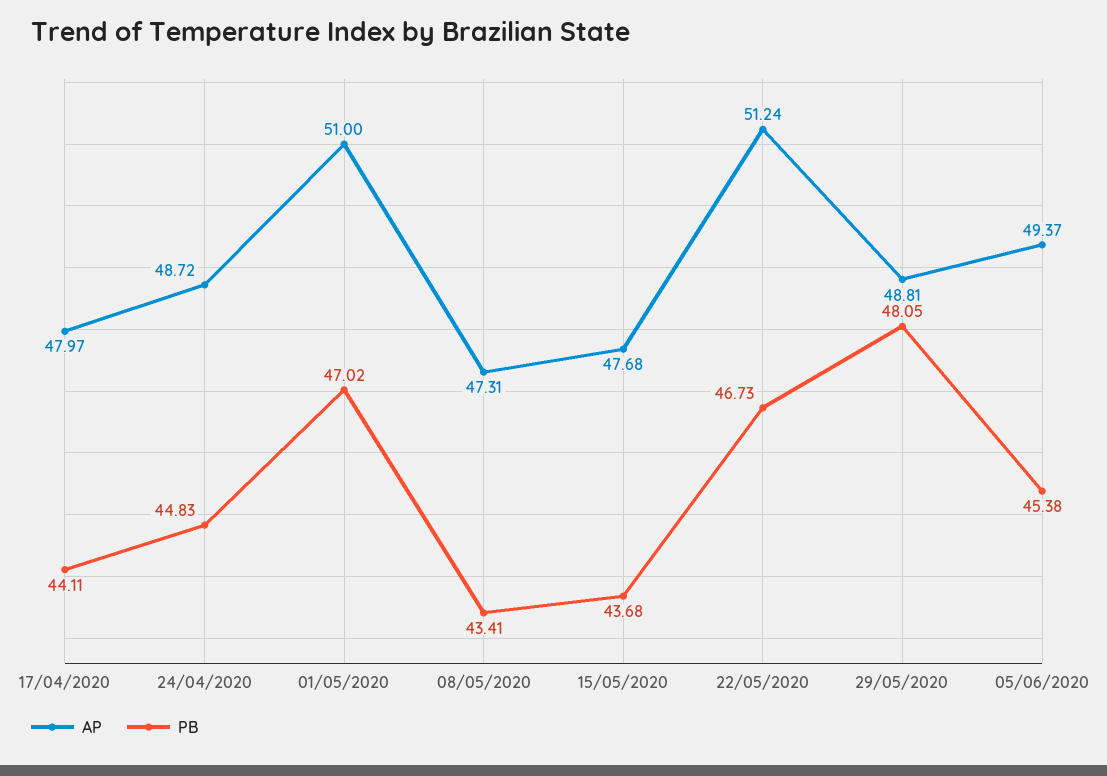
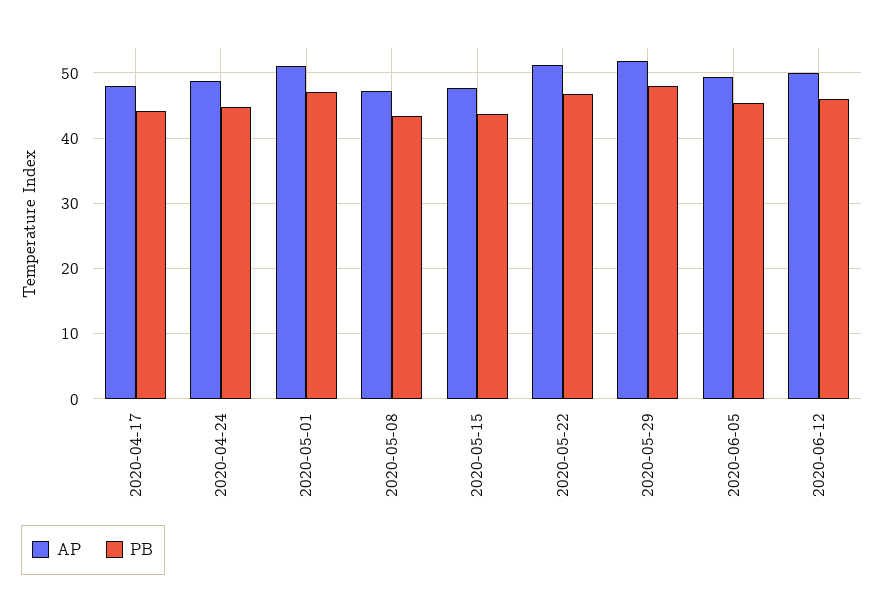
AP, 29/05/2020: 48.81 -> 52
AP, 2020-06-12: none -> 50
PB, 2020-06-12: none -> 46

